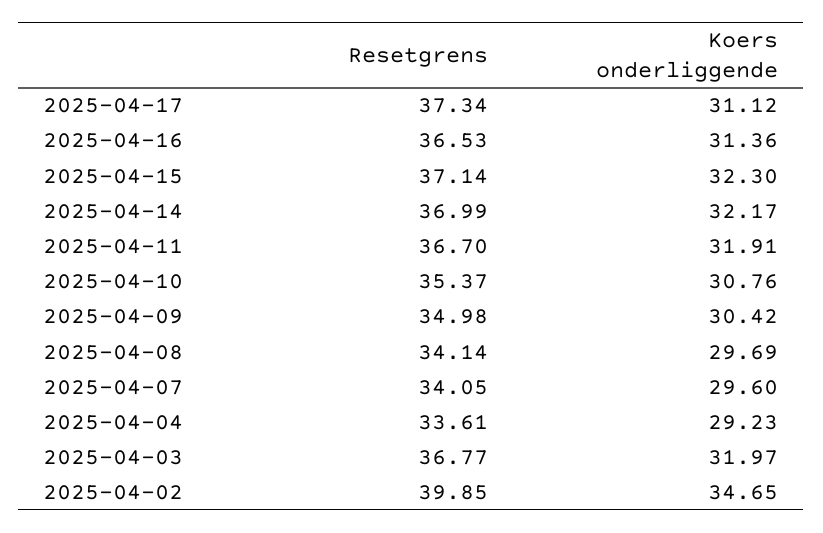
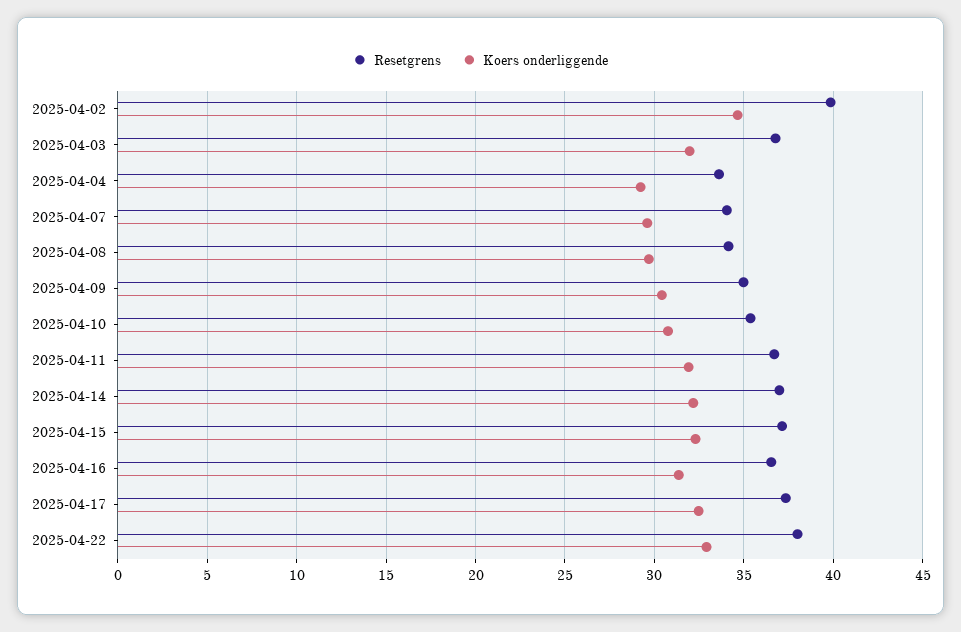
Koers onderliggende, 2025-04-17: 31.12 -> 32.5
Resetgrens, 2025-04-22: none -> 38
Koers onderliggende, 2025-04-22: none -> 33

